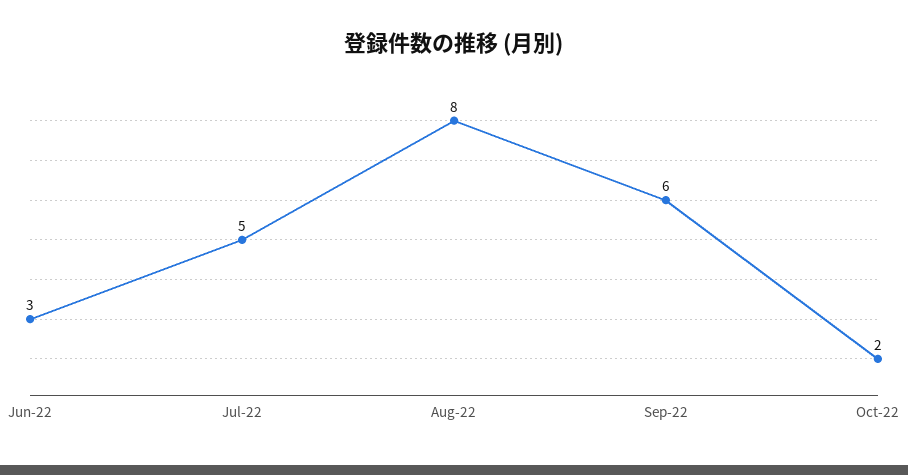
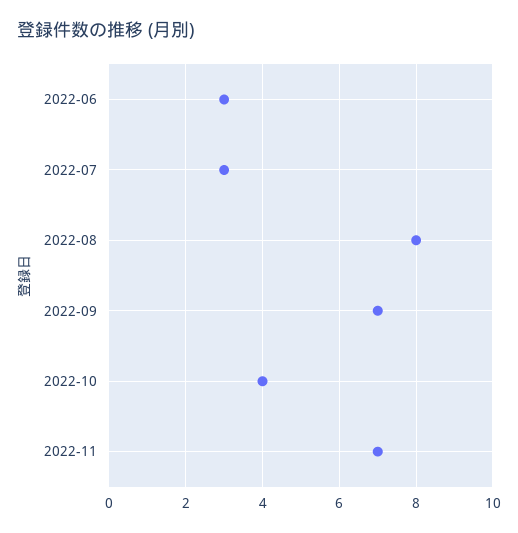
Jul-22: 5 -> 3
Sep-22: 6 -> 7
Oct-22: 2 -> 4
2022-11: none -> 7

